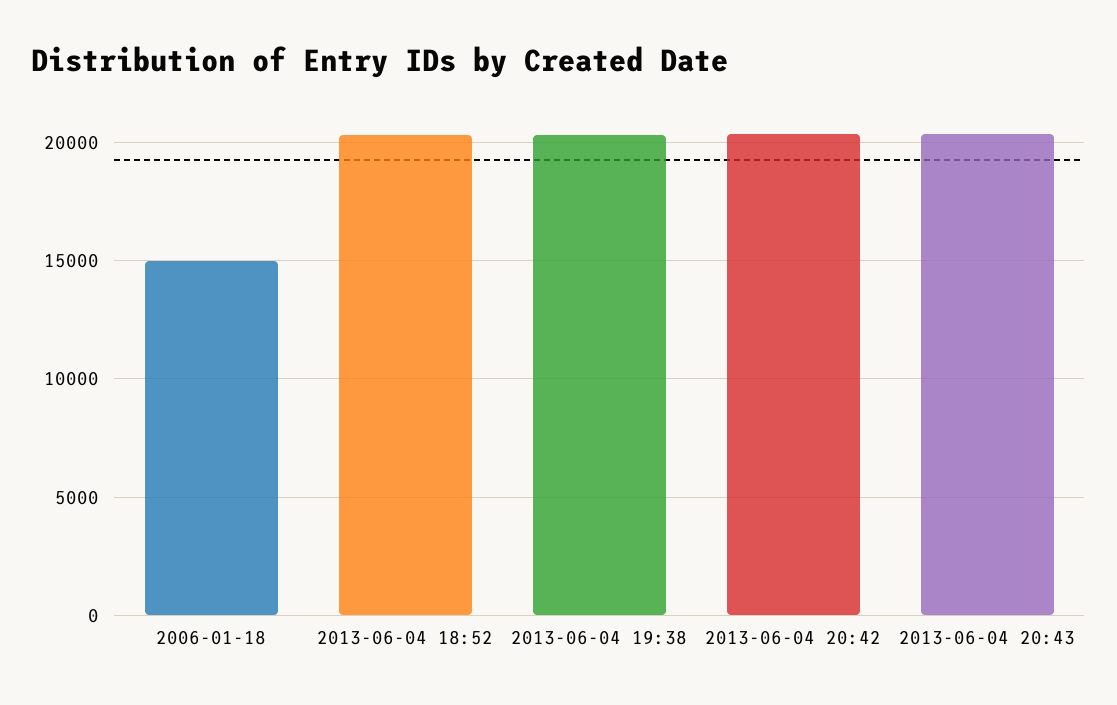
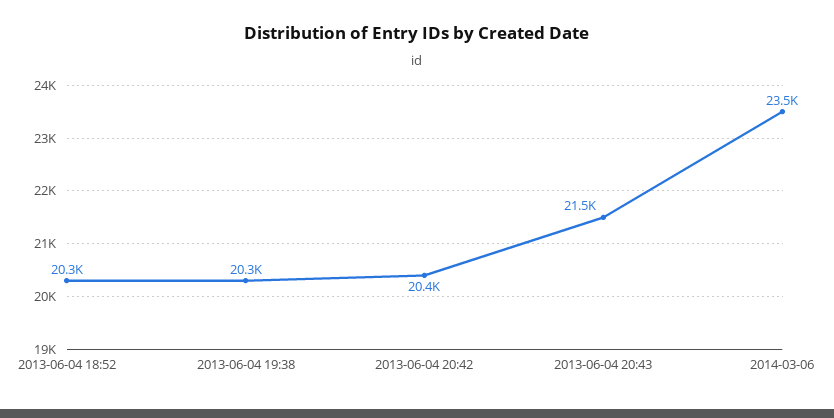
2006-01-18: 15000 -> none
2013-06-04 20:43: 20500 -> 21500
2014-03-06: none -> 23500

